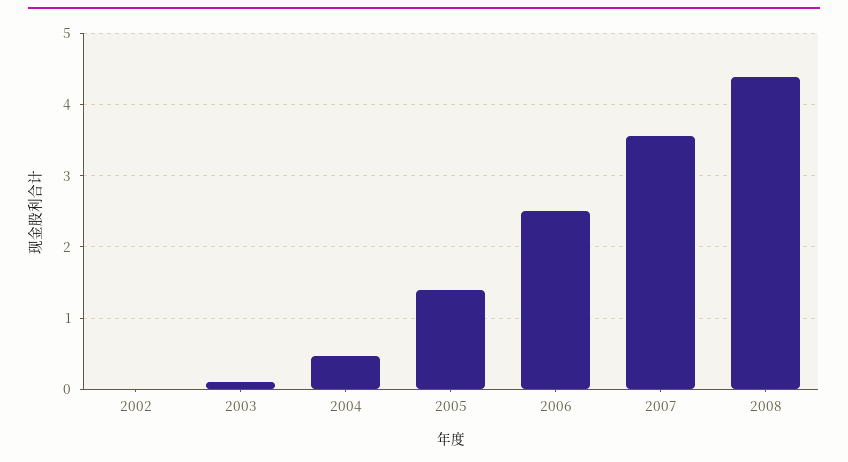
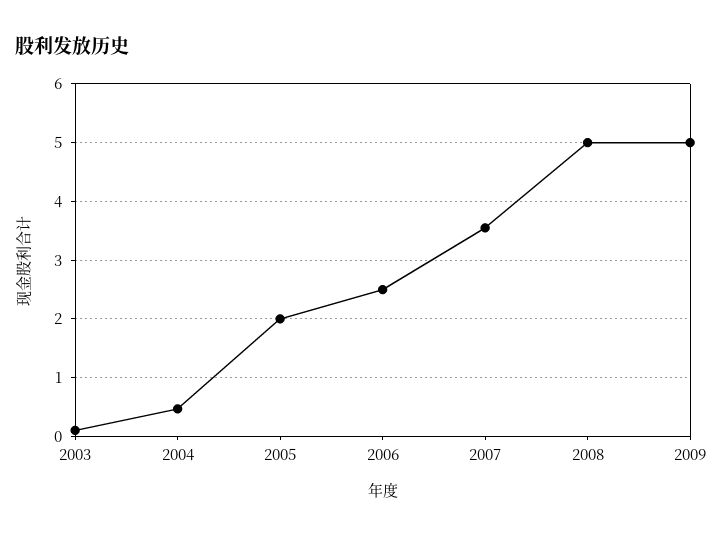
2002: 0 -> none
2005: 1.4 -> 2
2008: 4.4 -> 5
2009: none -> 5

